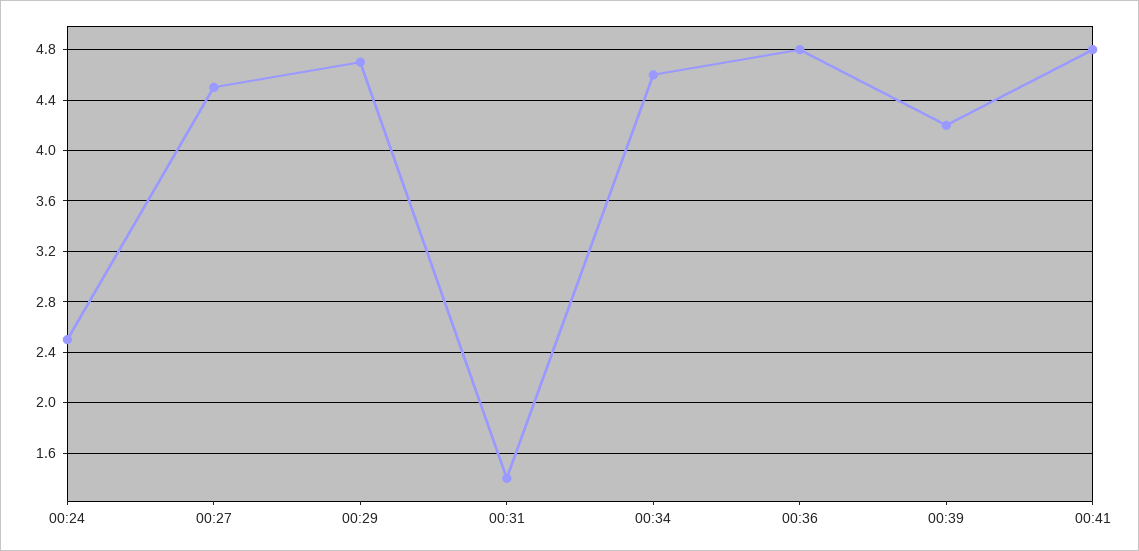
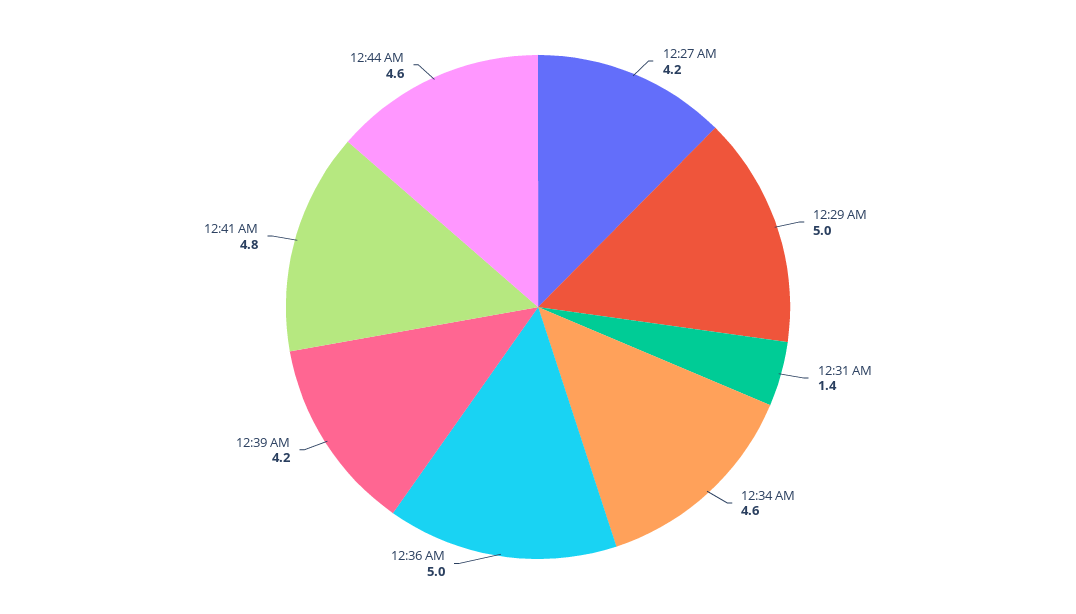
00:24: 2.5 -> none
00:27: 4.5 -> 4.2
00:29: 4.7 -> 5
00:36: 4.8 -> 5
12:44 AM: none -> 4.6

